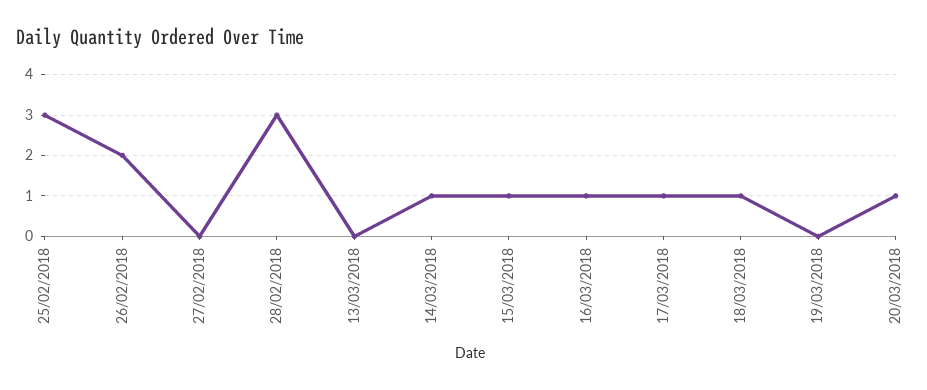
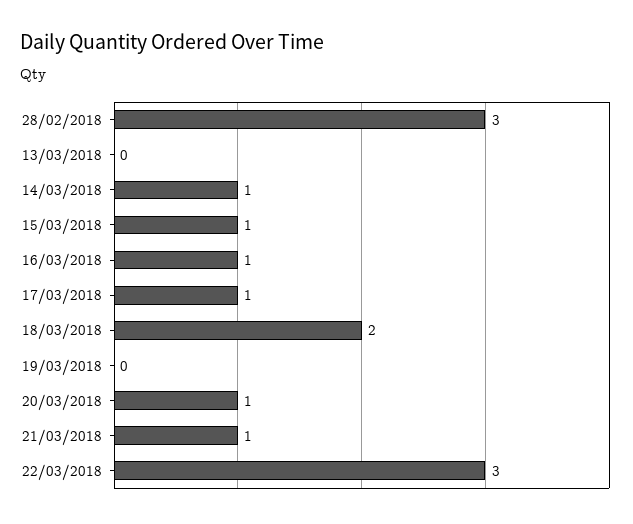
25/02/2018: 3 -> none
26/02/2018: 2 -> none
27/02/2018: 0 -> none
18/03/2018: 1 -> 2
21/03/2018: none -> 1
22/03/2018: none -> 3

